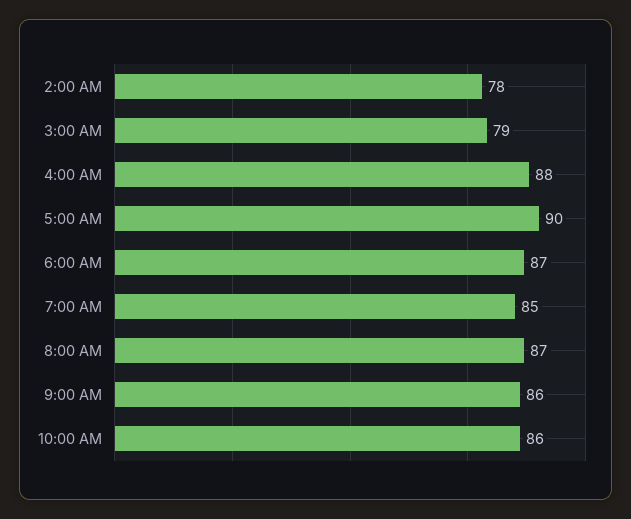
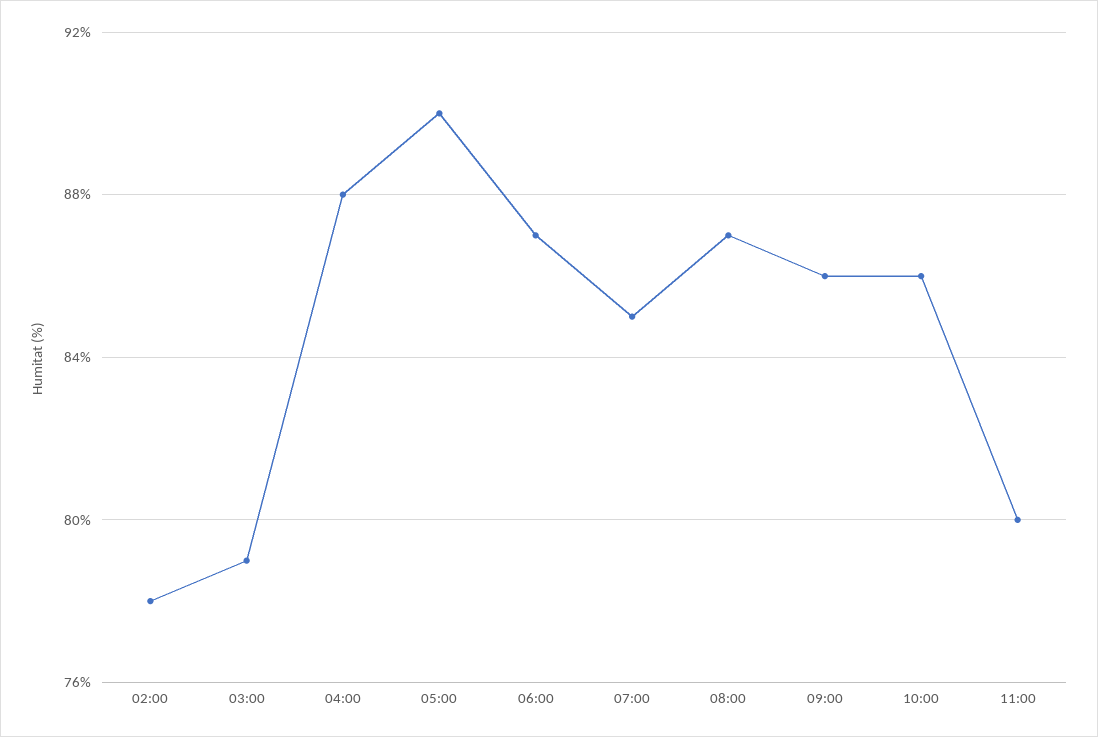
11:00: none -> 80

